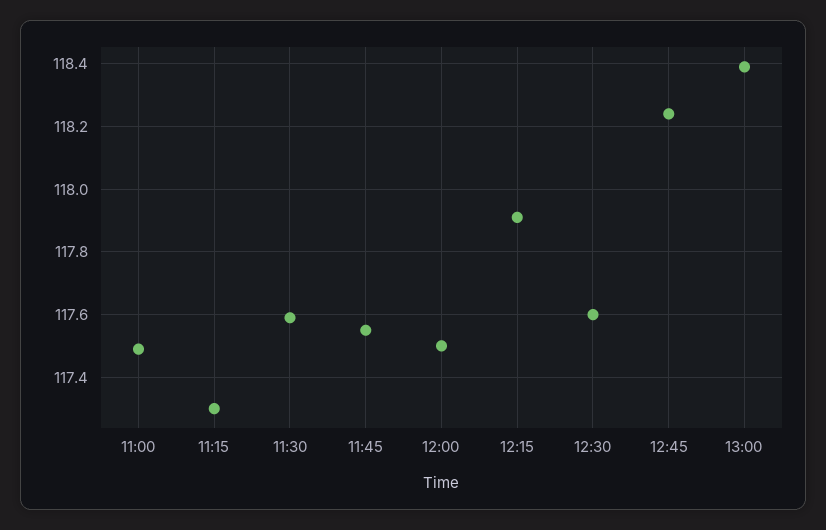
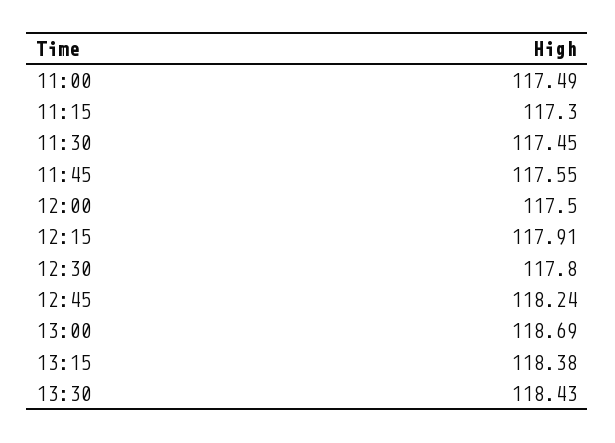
11:30: 117.6 -> 117.45
12:30: 117.6 -> 117.8
13:00: 118.4 -> 118.69
13:15: none -> 118.38
13:30: none -> 118.43

